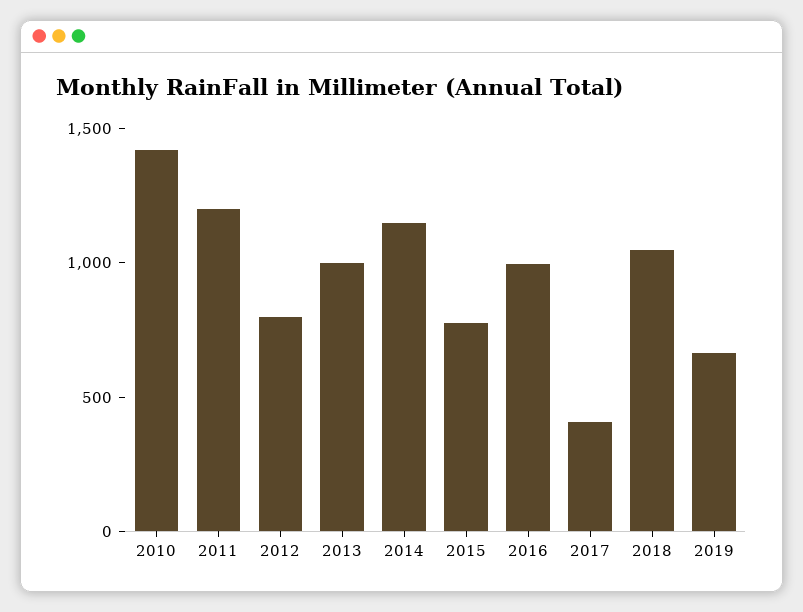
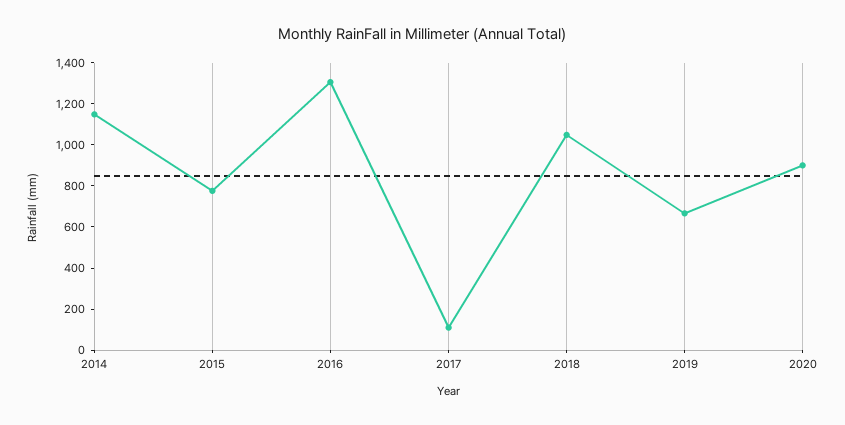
2010: 1400 -> none
2011: 1200 -> none
2012: 800 -> none
2013: 1000 -> none
2016: 1000 -> 1300
2017: 400 -> 100
2020: none -> 900

